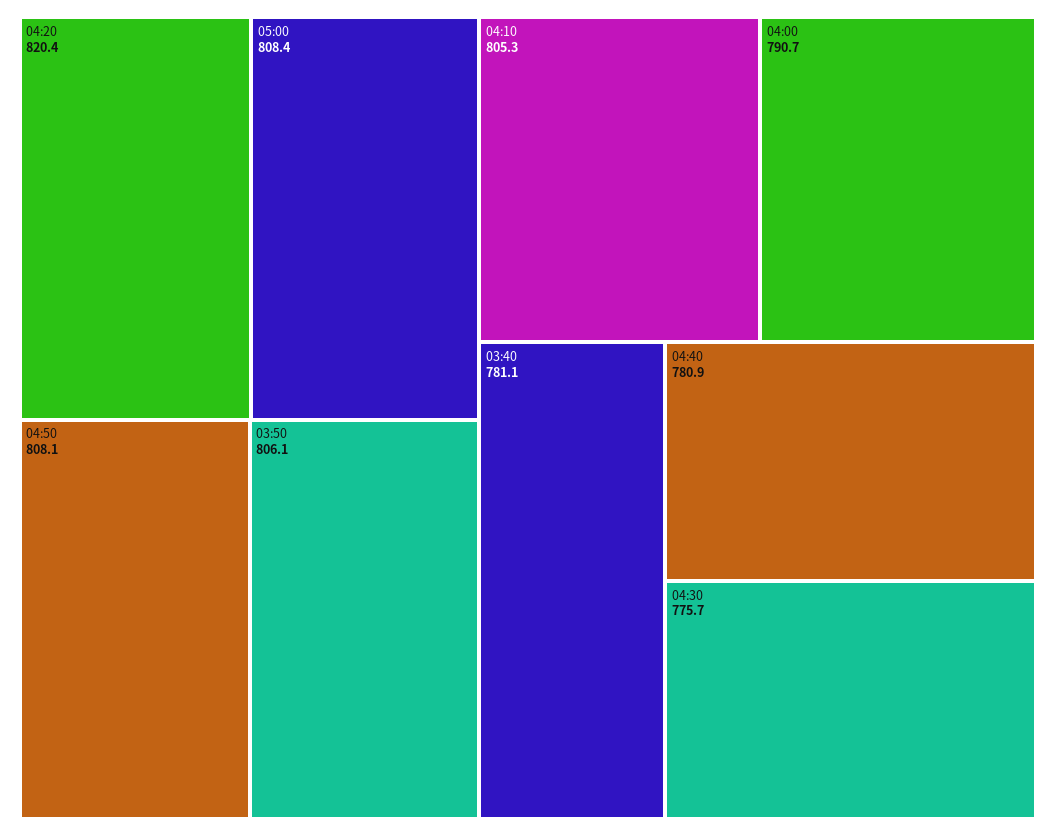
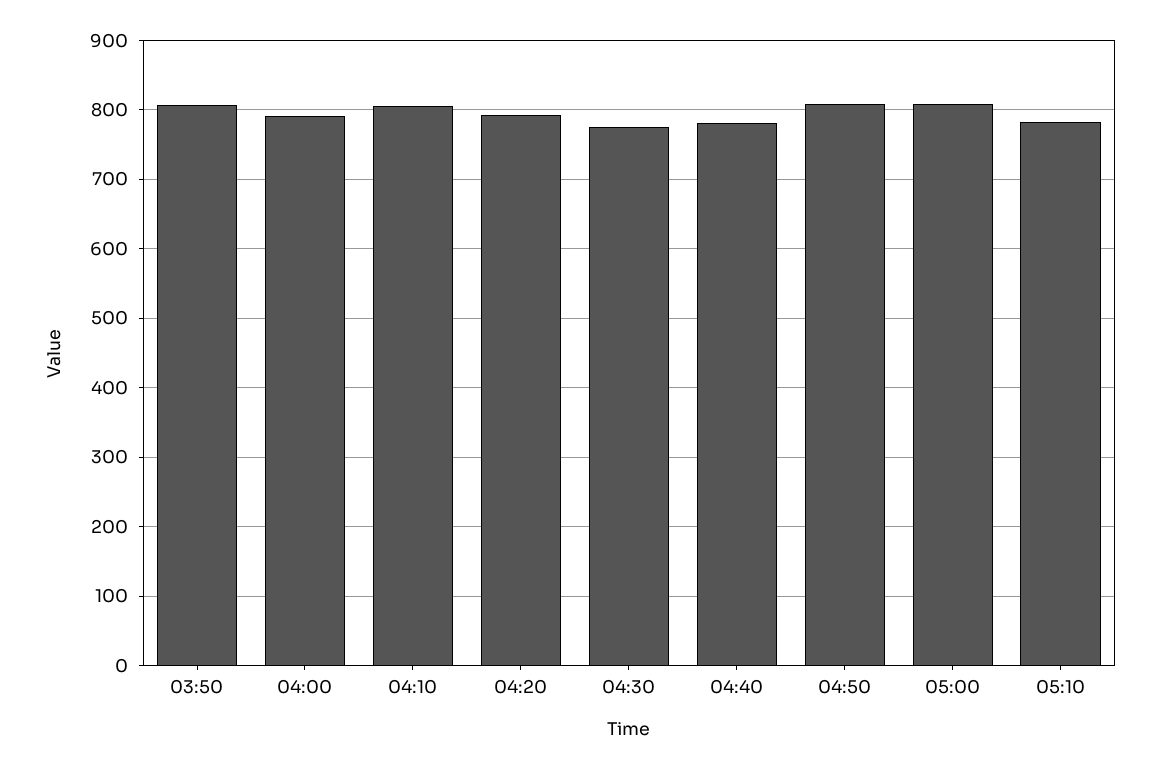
04:20: 820.4 -> 790
03:40: 781.1 -> none
05:10: none -> 780

